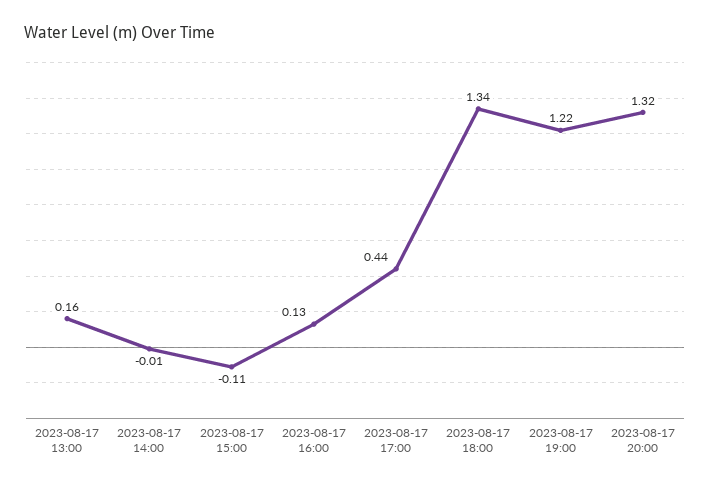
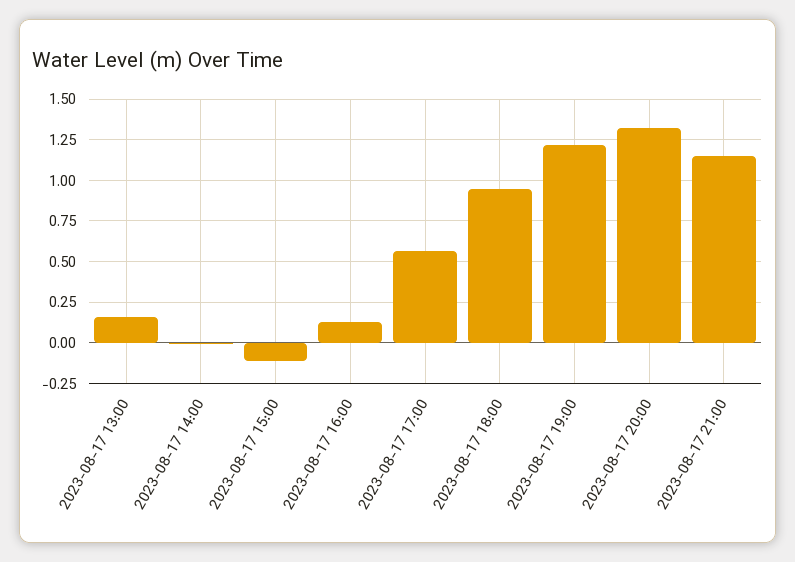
2023-08-17 17:00: 0.44 -> 0.55
2023-08-17 18:00: 1.34 -> 0.95
2023-08-17 21:00: none -> 1.15

